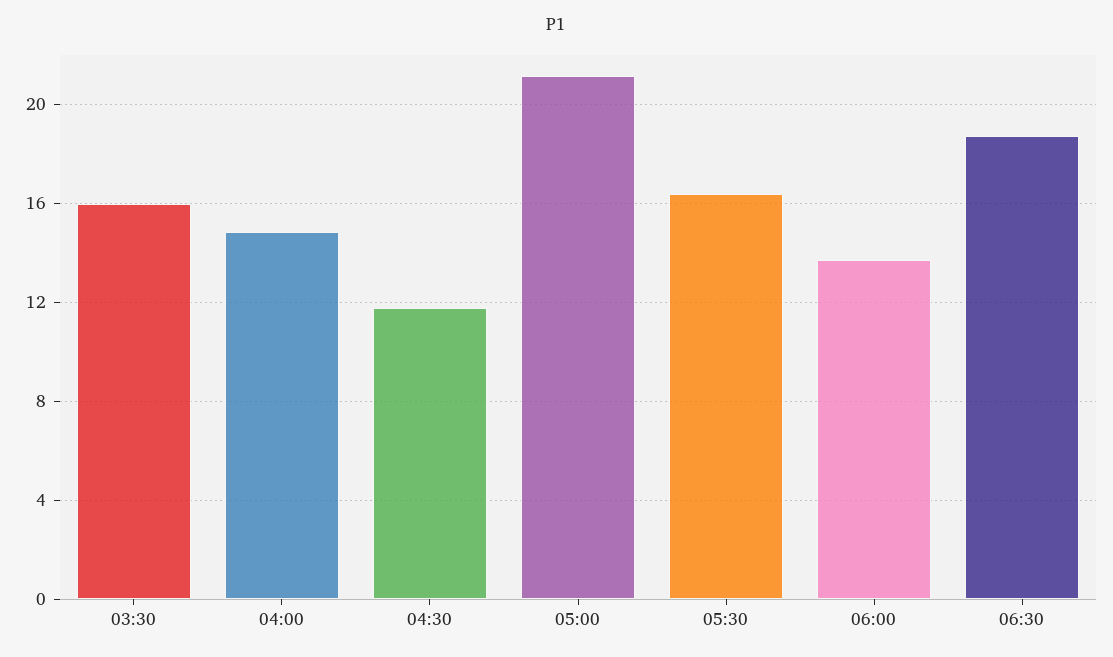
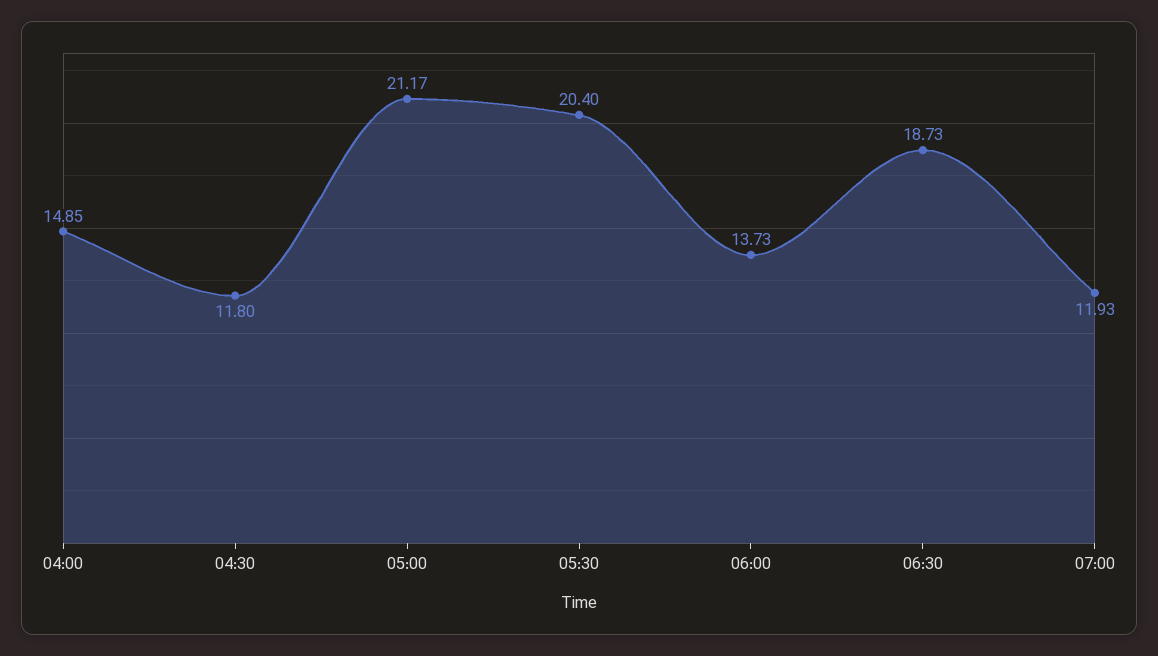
03:30: 16 -> none
05:30: 16.5 -> 20.4
07:00: none -> 11.93

